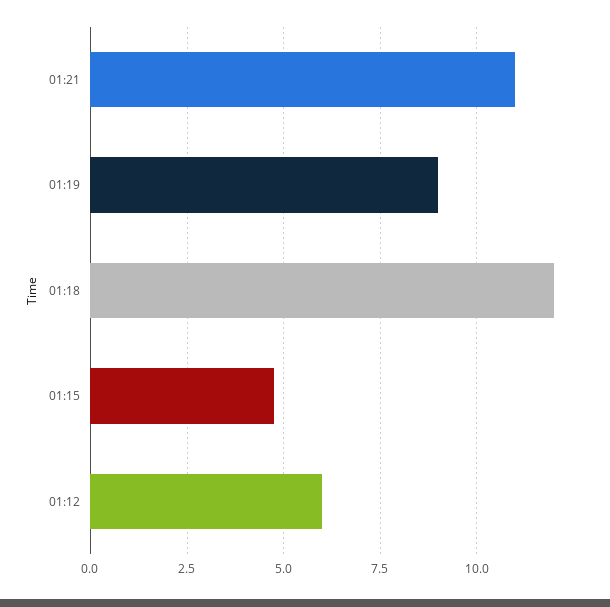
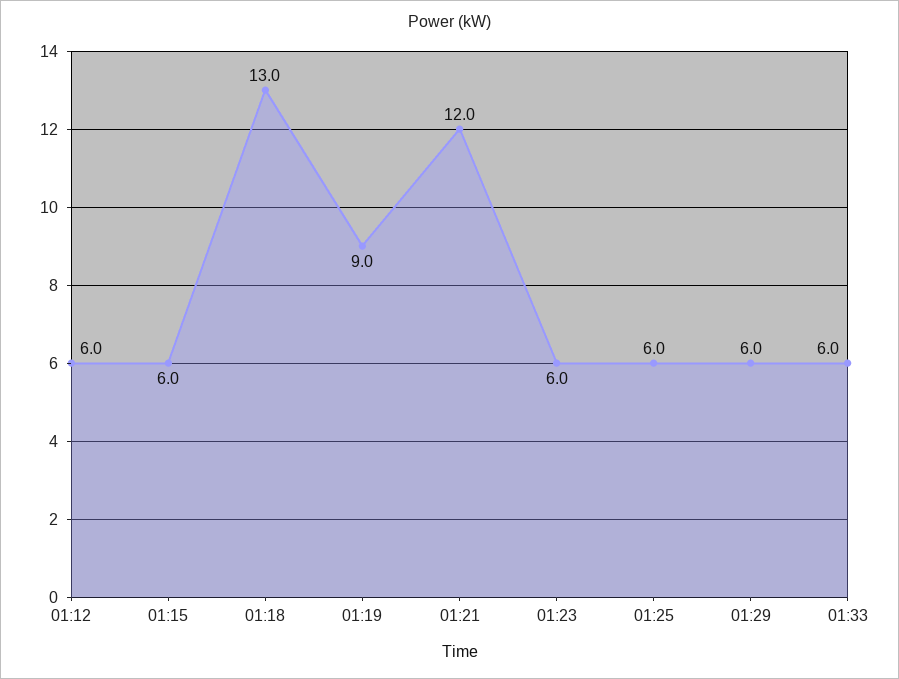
01:21: 11 -> 12
01:18: 12 -> 13
01:15: 4.75 -> 6
01:23: none -> 6
01:25: none -> 6
01:29: none -> 6
01:33: none -> 6

